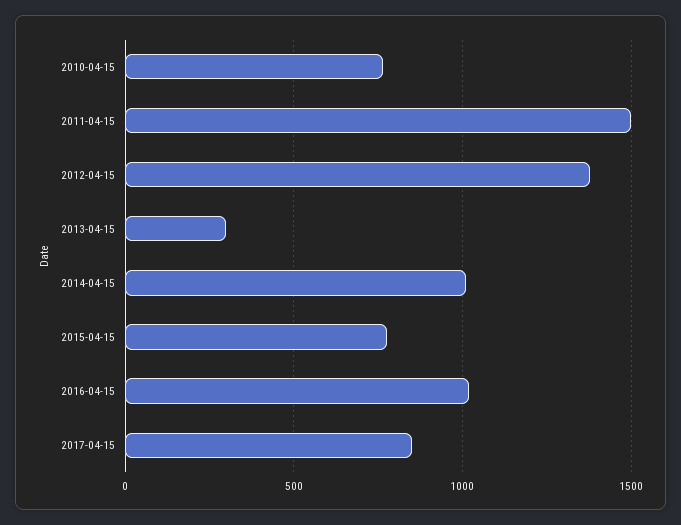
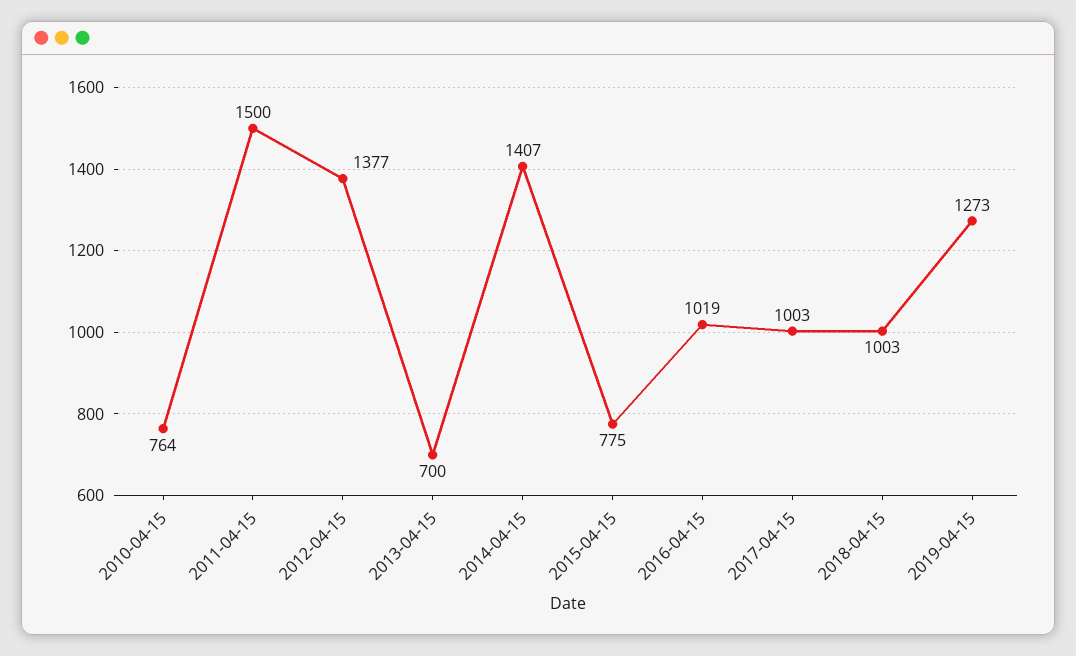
2013-04-15: 300 -> 700
2014-04-15: 1000 -> 1407
2017-04-15: 850 -> 1003
2018-04-15: none -> 1003
2019-04-15: none -> 1273

